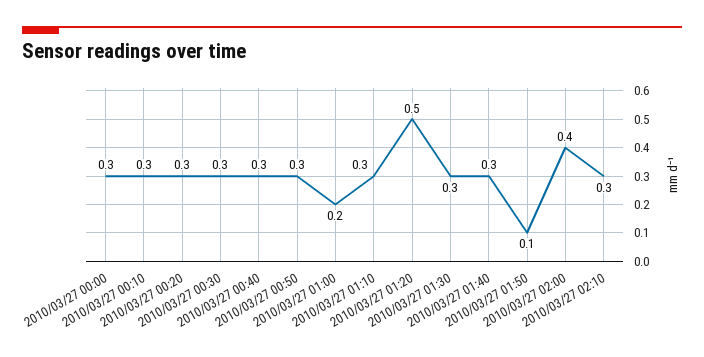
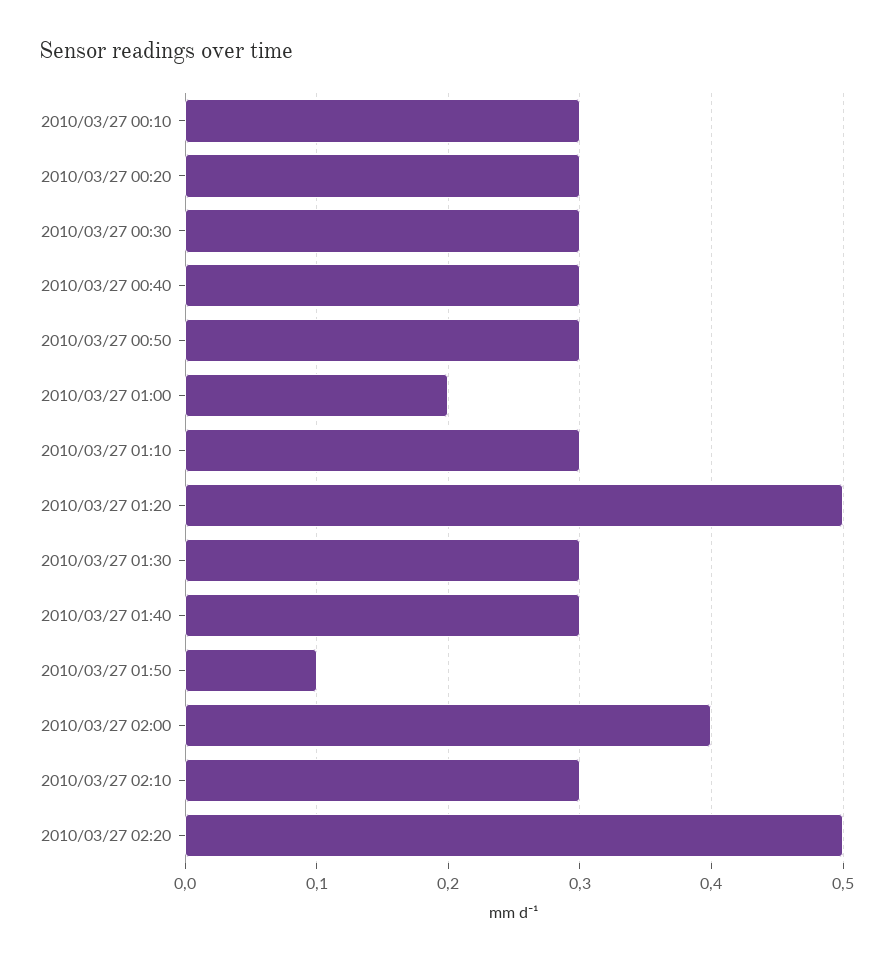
2010/03/27 00:00: 0.3 -> none
2010/03/27 02:20: none -> 0.5

